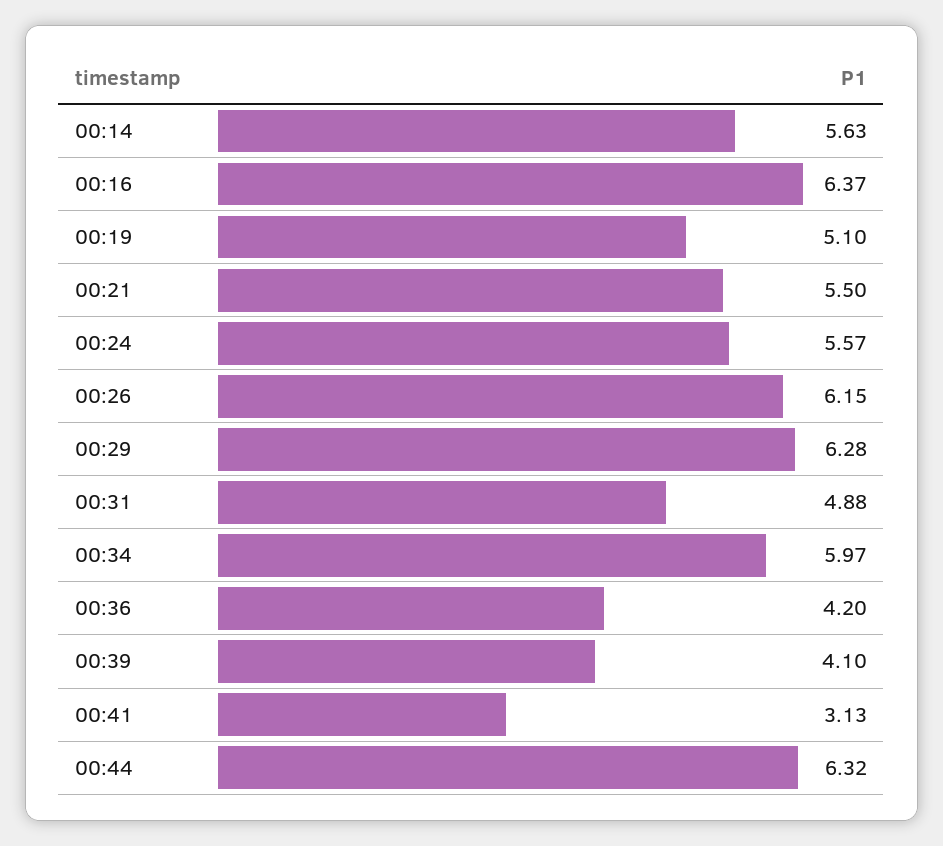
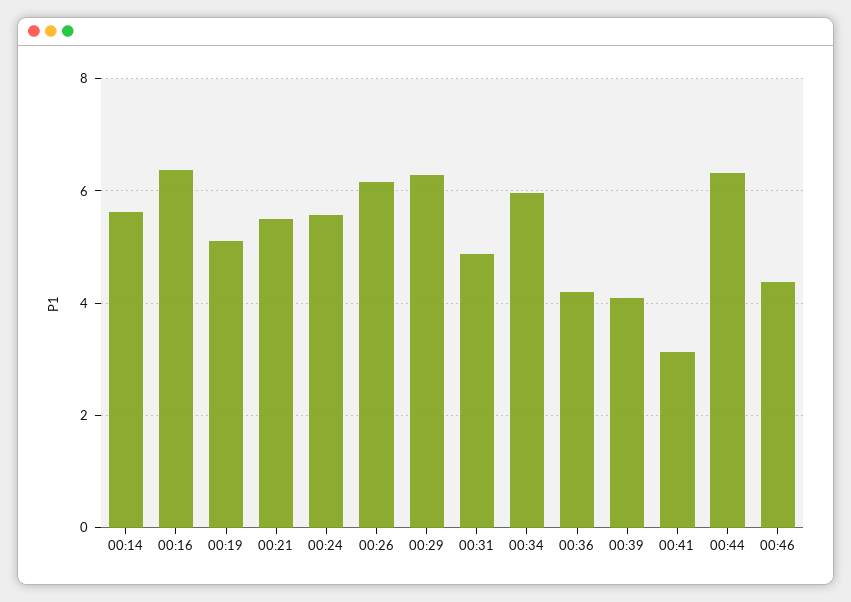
00:46: none -> 4.4

